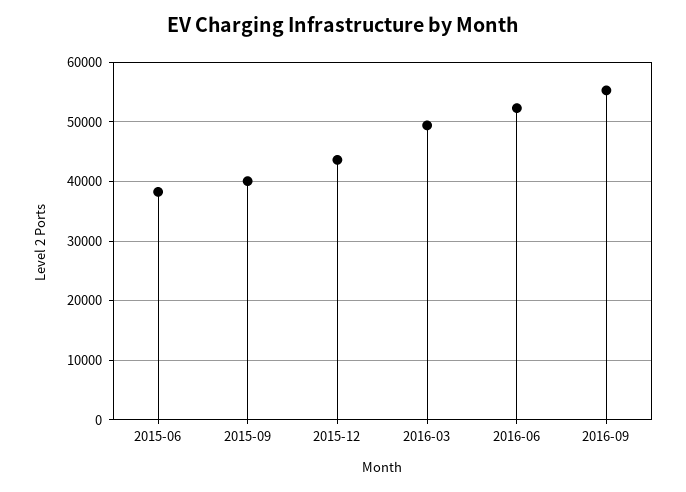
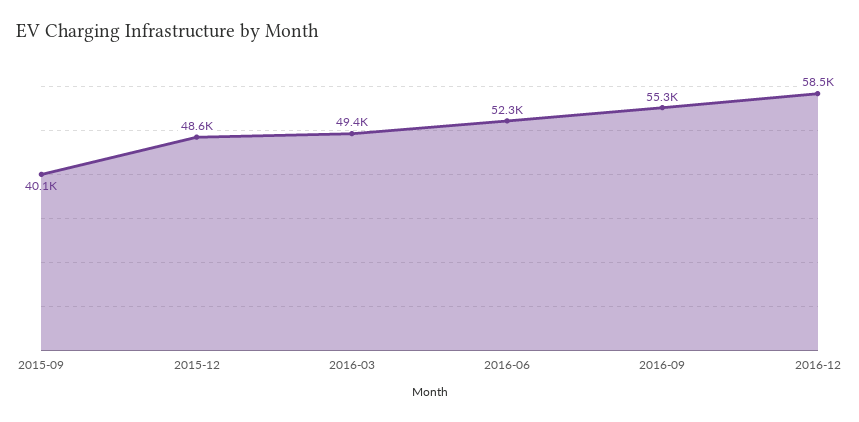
2015-06: 38000 -> none
2015-12: 44000 -> 48600
2016-12: none -> 58500

